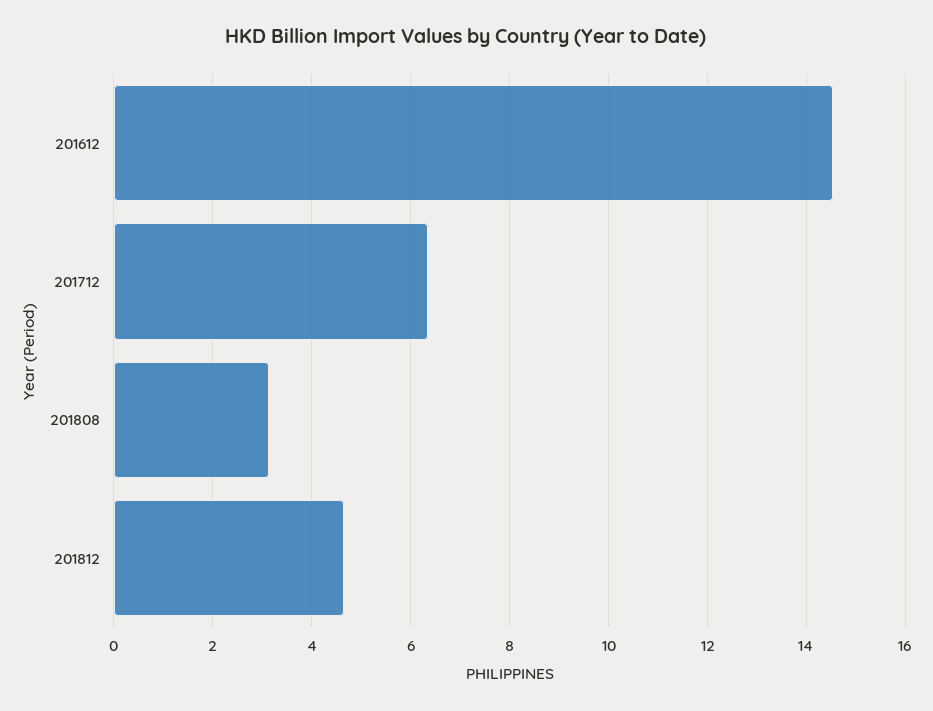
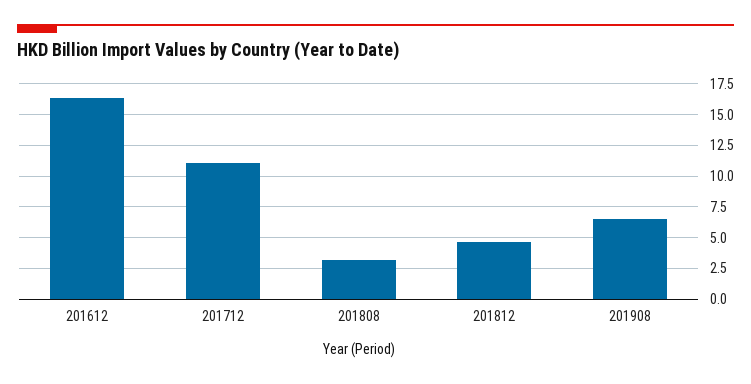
201612: 14.6 -> 16.5
201712: 6.4 -> 11
201908: none -> 6.5

